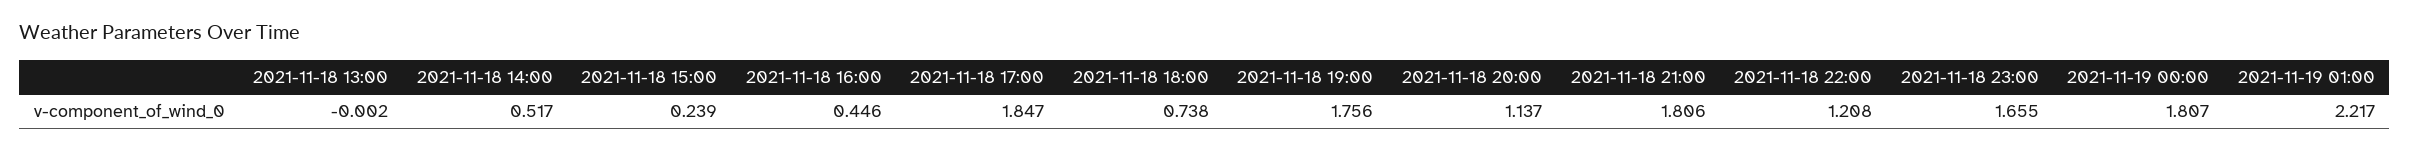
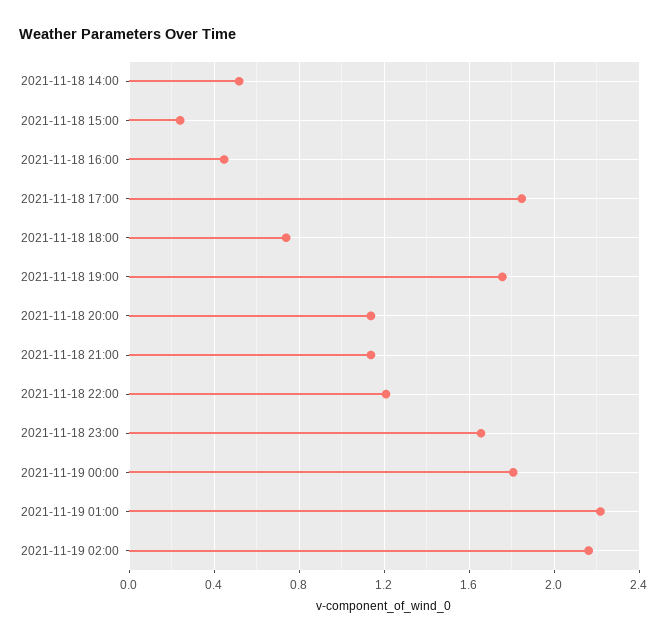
2021-11-18 13:00: -0.002 -> none
2021-11-18 21:00: 1.806 -> 1.15
2021-11-19 02:00: none -> 2.15

